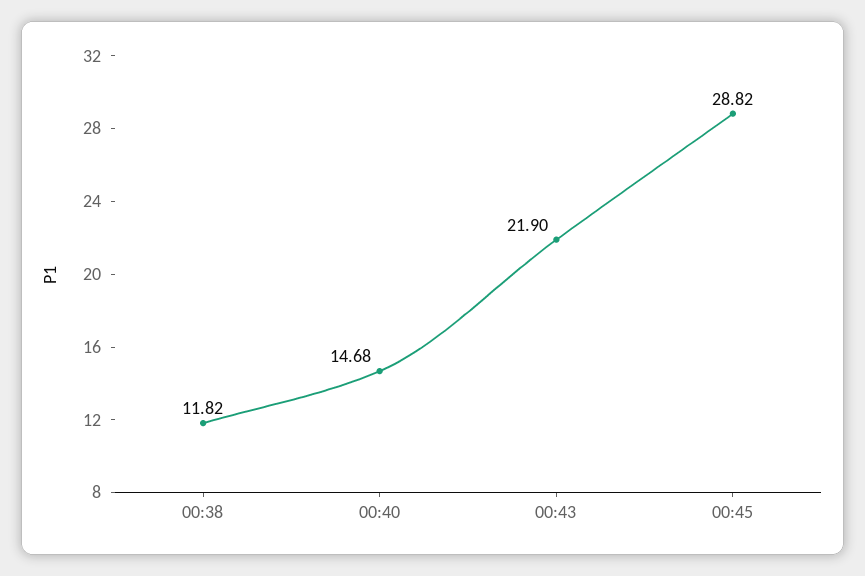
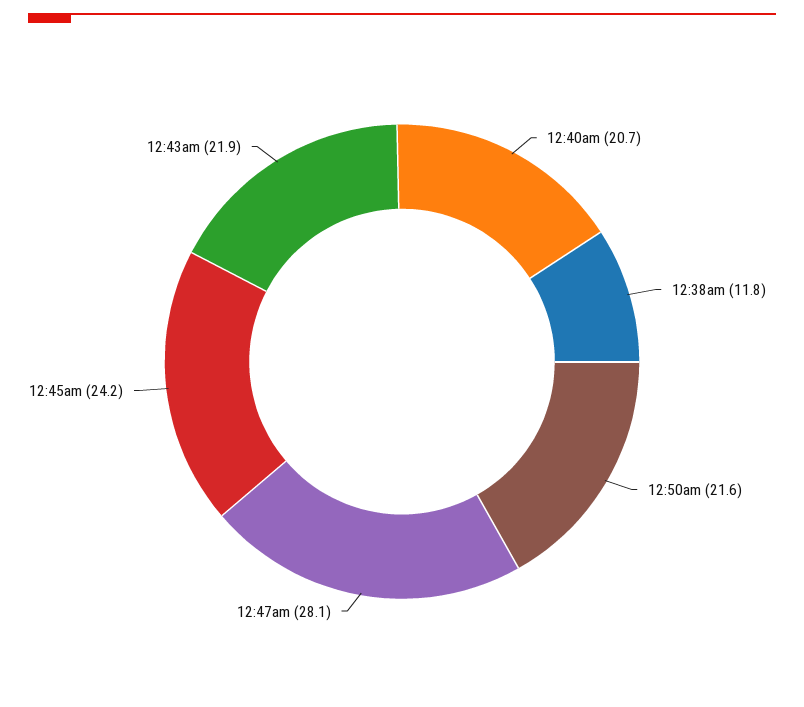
00:40: 14.68 -> 20.7
00:45: 28.82 -> 24.2
12:50am: none -> 21.6
12:47am: none -> 28.1

